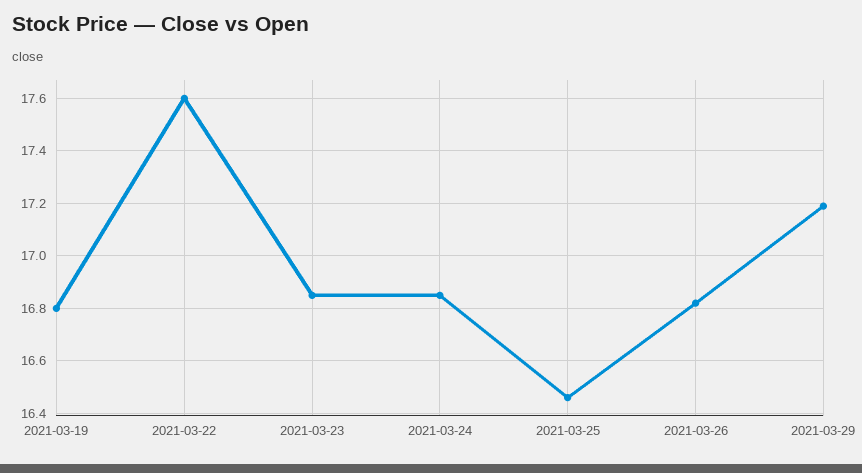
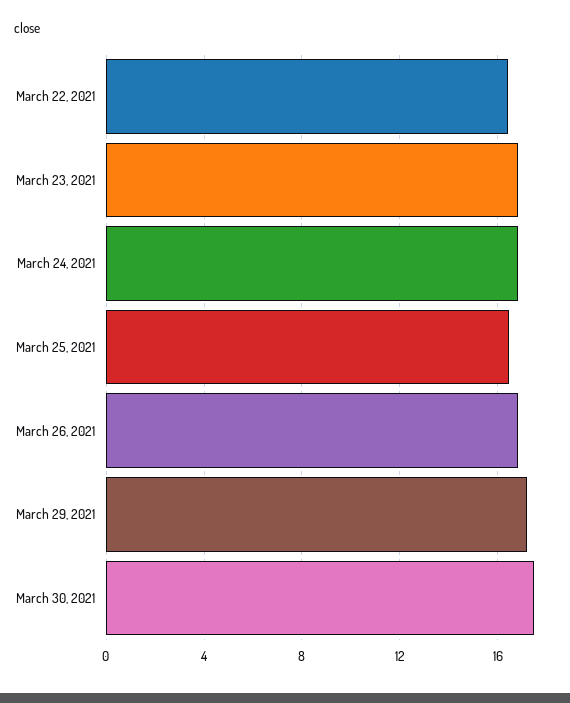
2021-03-19: 16.8 -> none
2021-03-22: 17.6 -> 16.5
March 30, 2021: none -> 17.5

